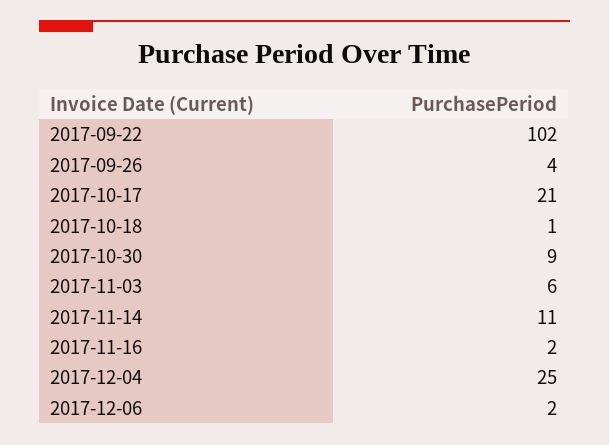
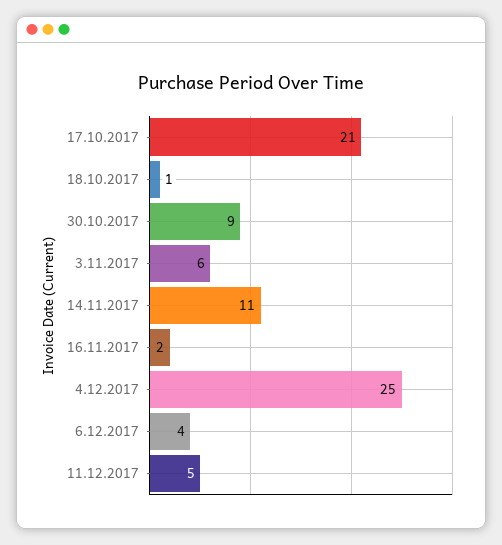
2017-09-22: 102 -> none
2017-09-26: 4 -> none
2017-12-06: 2 -> 4
11.12.2017: none -> 5

